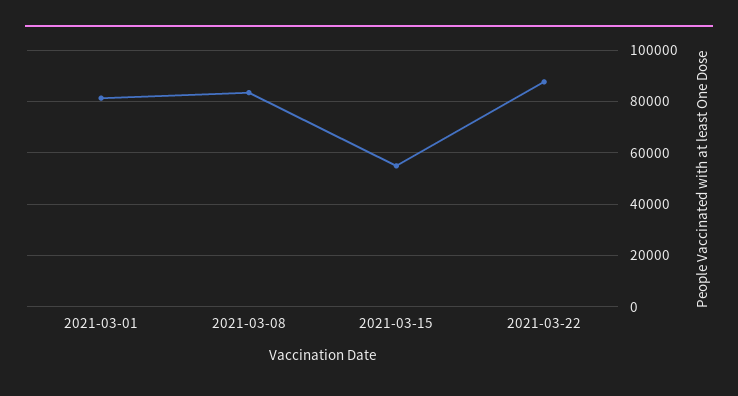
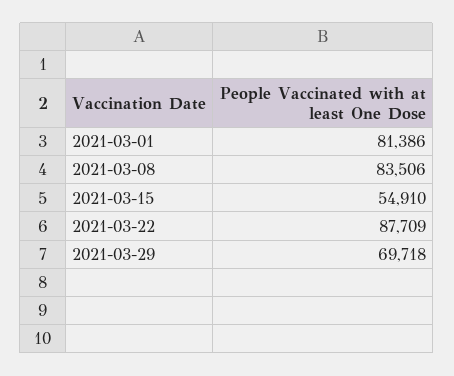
2021-03-29: none -> 69718

